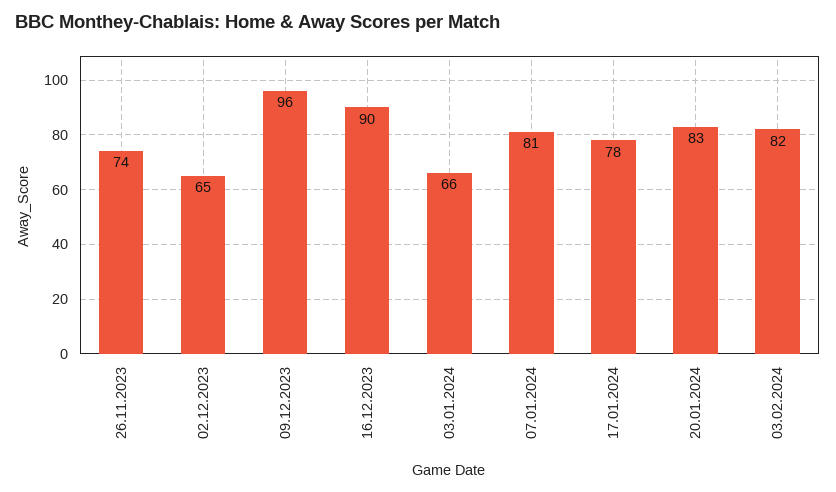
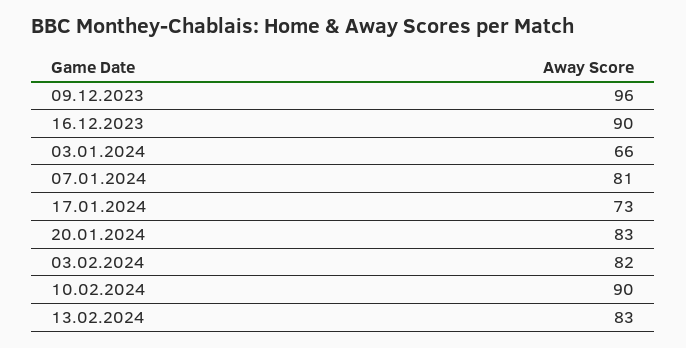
26.11.2023: 74 -> none
02.12.2023: 65 -> none
17.01.2024: 78 -> 73
10.02.2024: none -> 90
13.02.2024: none -> 83

